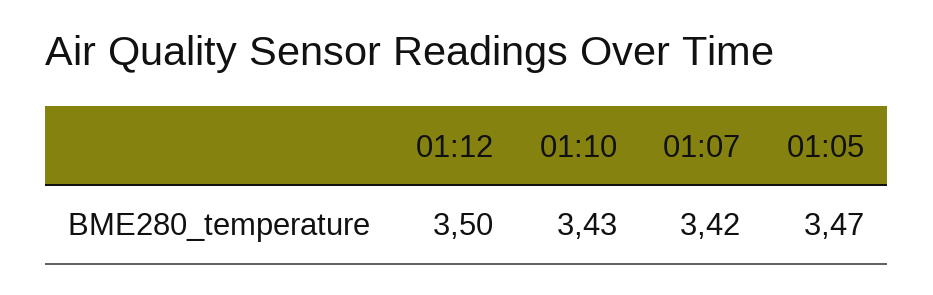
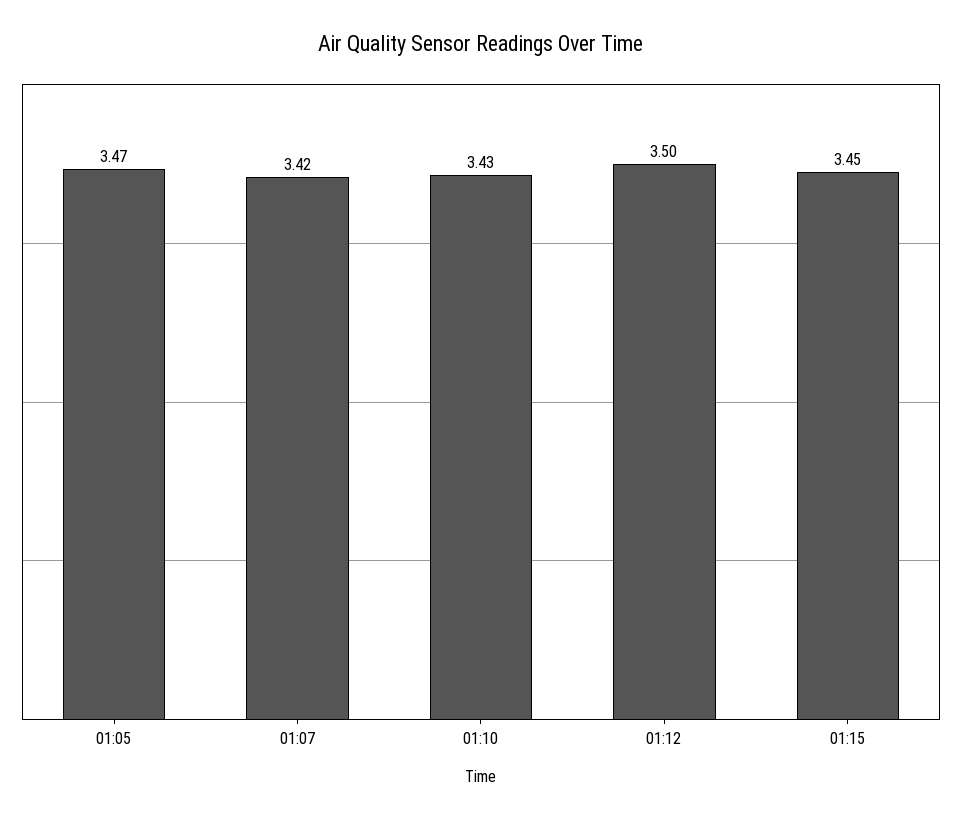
01:15: none -> 3.45

